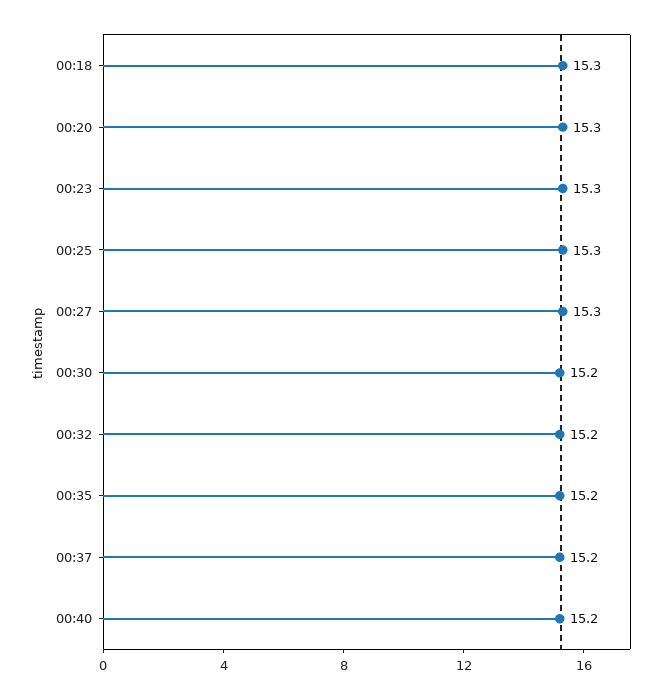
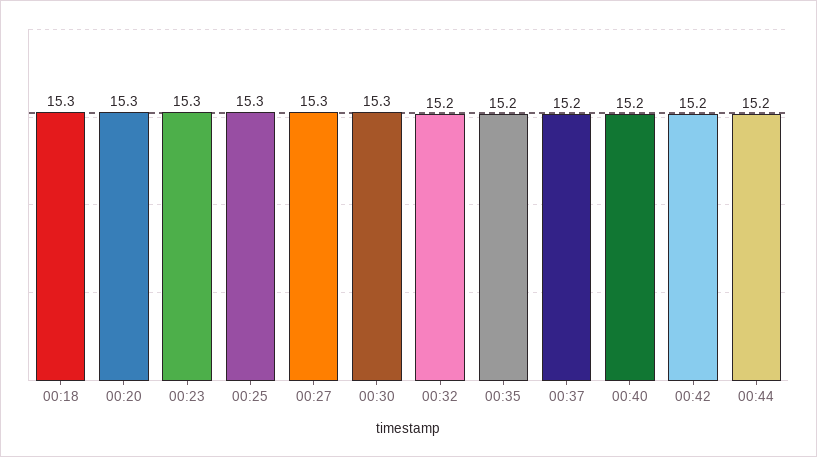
00:30: 15.2 -> 15.3
00:42: none -> 15.2
00:44: none -> 15.2

